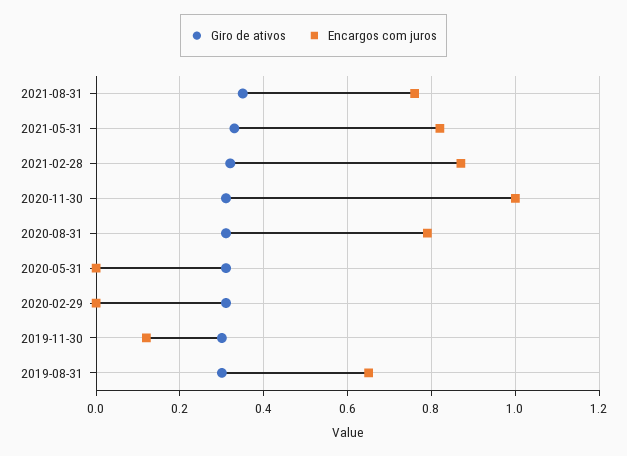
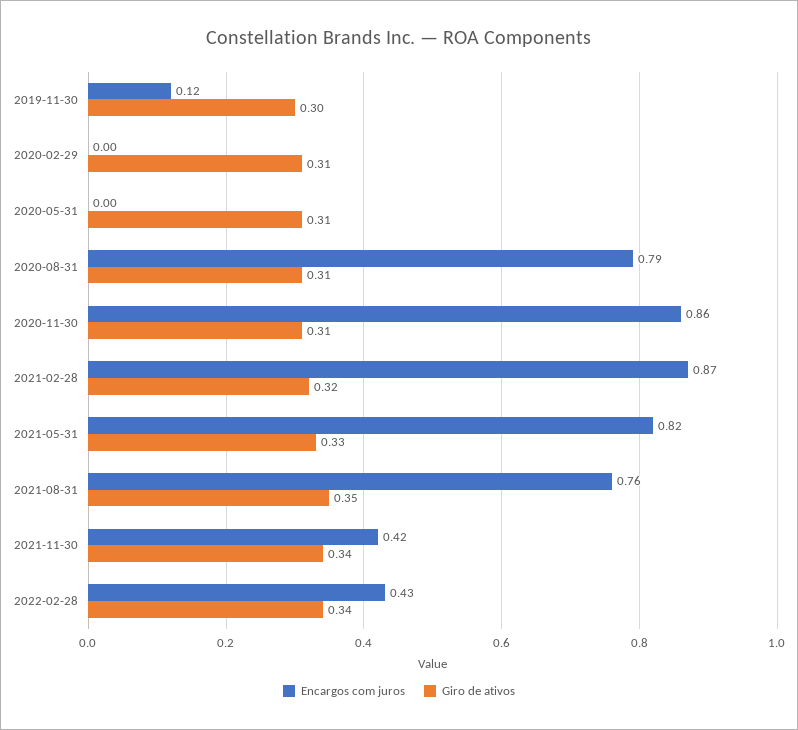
Encargos com juros, 2020-11-30: 1 -> 0.86
Giro de ativos, 2019-08-31: 0.3 -> none
Encargos com juros, 2019-08-31: 0.65 -> none
Encargos com juros, 2021-11-30: none -> 0.42
Giro de ativos, 2021-11-30: none -> 0.34
Encargos com juros, 2022-02-28: none -> 0.43
Giro de ativos, 2022-02-28: none -> 0.34

